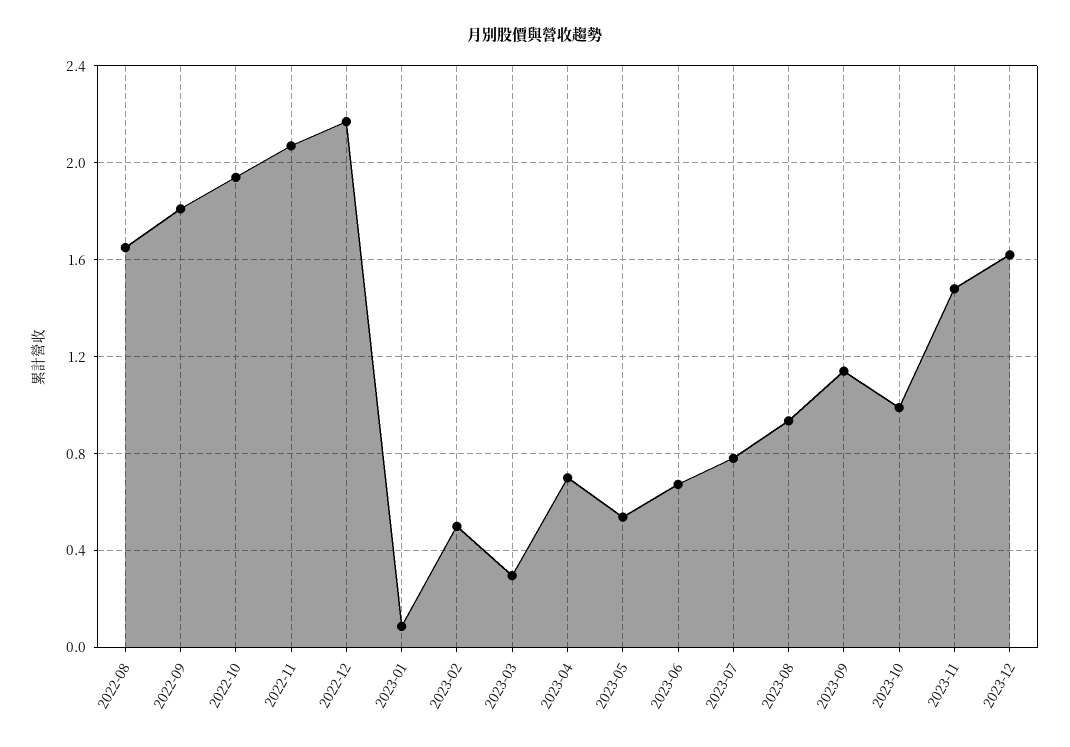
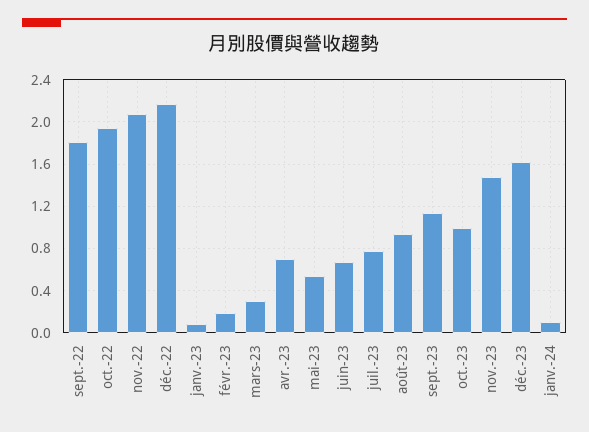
2022-08: 1.65 -> none
2023-02: 0.5 -> 0.2
janv.-24: none -> 0.1

